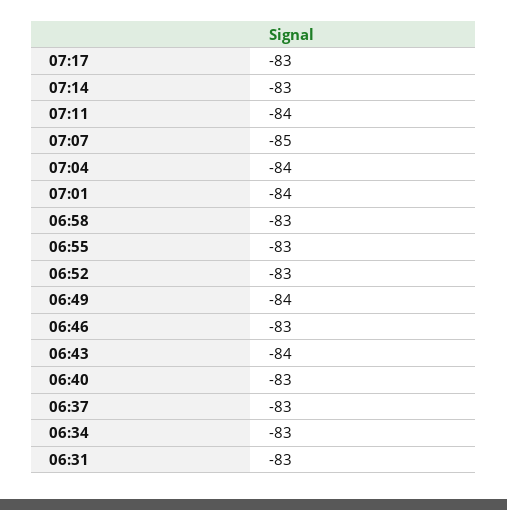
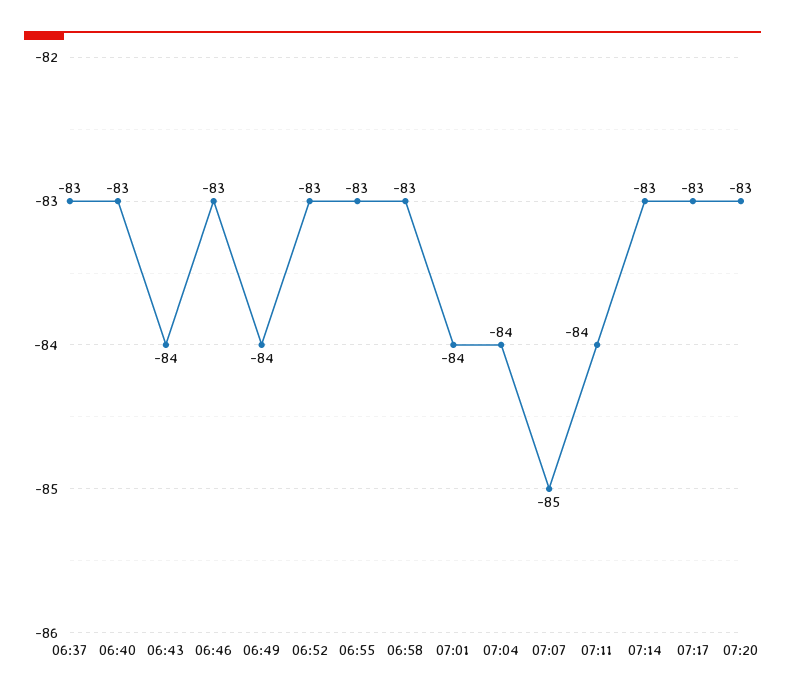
06:34: -83 -> none
06:31: -83 -> none
07:20: none -> -83

